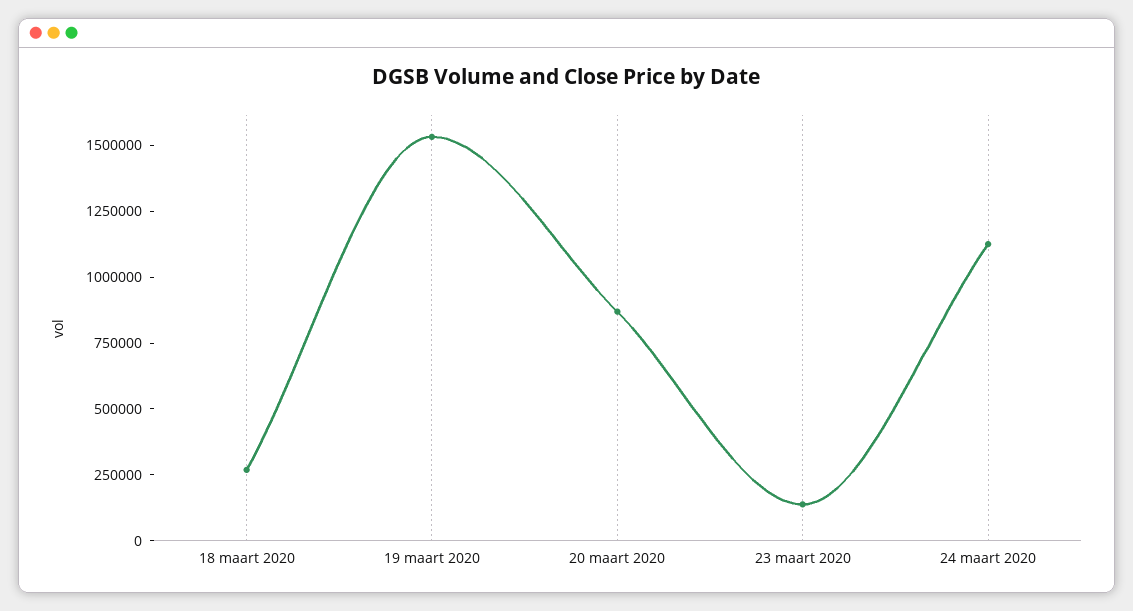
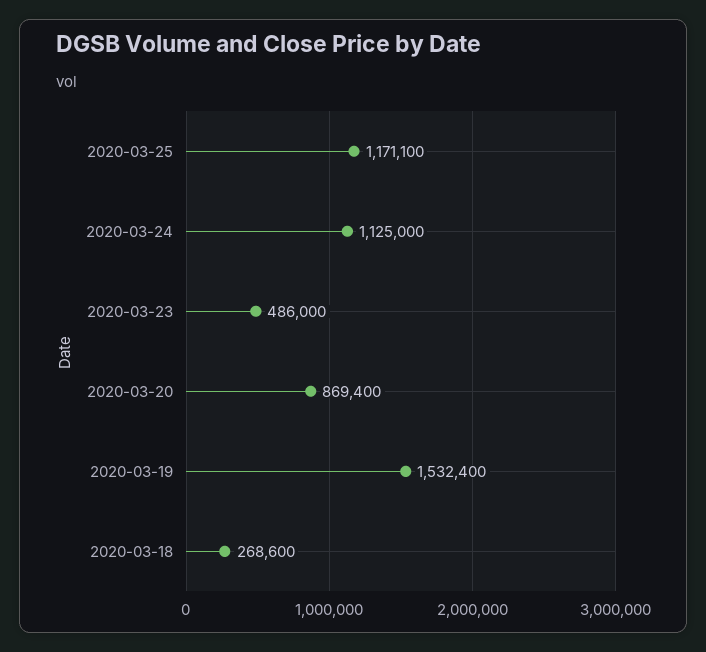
23 maart 2020: 150000 -> 486000
2020-03-25: none -> 1171100

